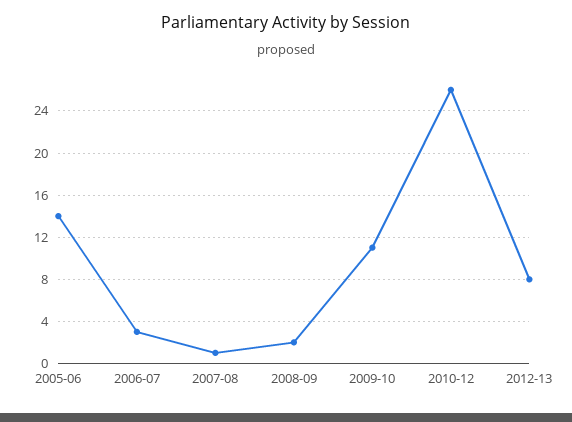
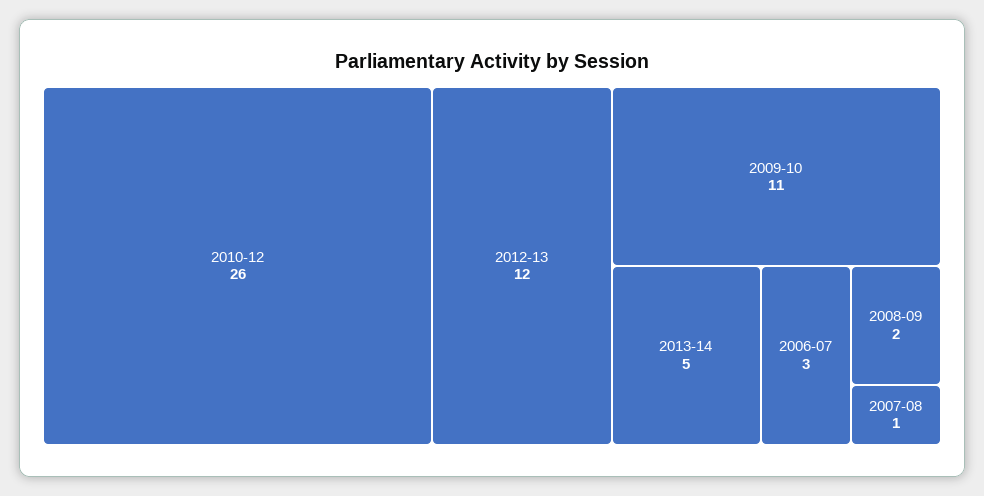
2005-06: 14 -> none
2012-13: 8 -> 12
2013-14: none -> 5

